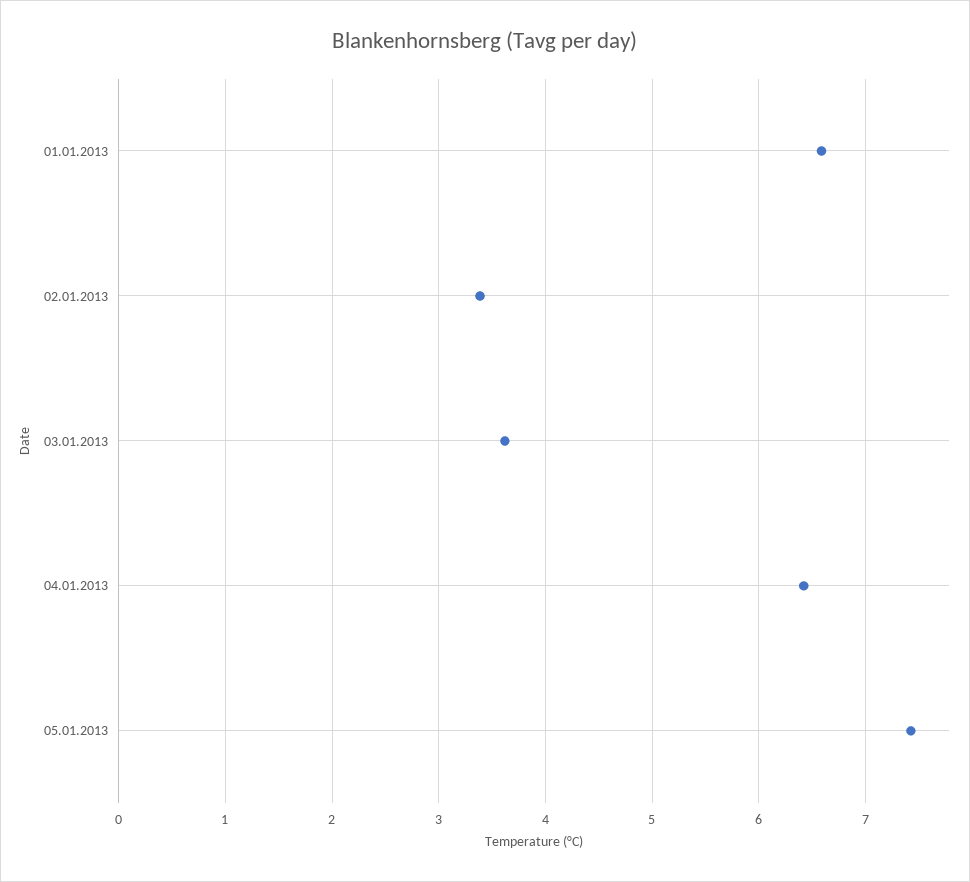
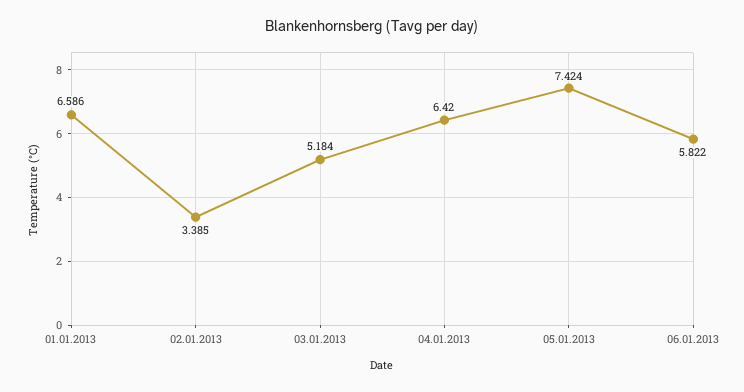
03.01.2013: 3.6 -> 5.184
06.01.2013: none -> 5.822

